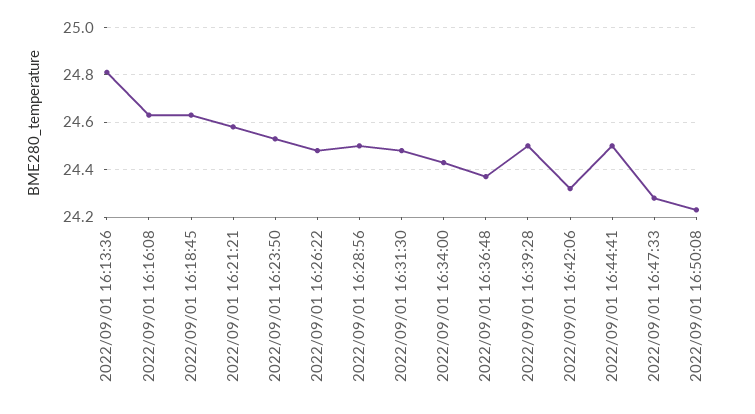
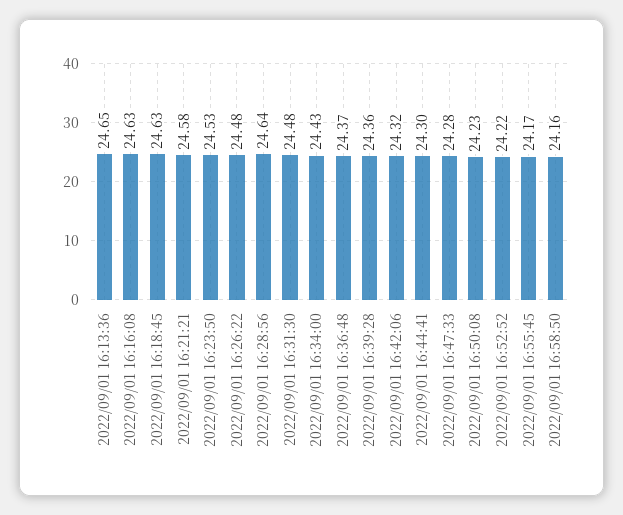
2022/09/01 16:13:36: 24.8 -> 24.65
2022/09/01 16:28:56: 24.5 -> 24.64
2022/09/01 16:39:28: 24.5 -> 24.36
2022/09/01 16:44:41: 24.5 -> 24.3
2022/09/01 16:52:52: none -> 24.22
2022/09/01 16:55:45: none -> 24.17
2022/09/01 16:58:50: none -> 24.16

